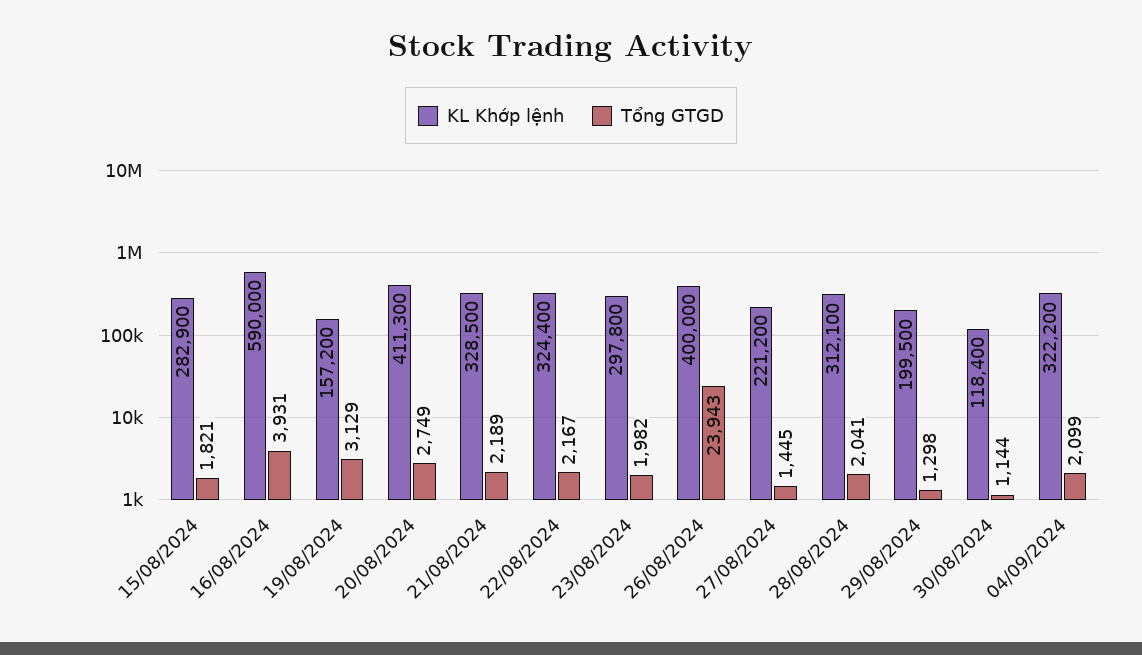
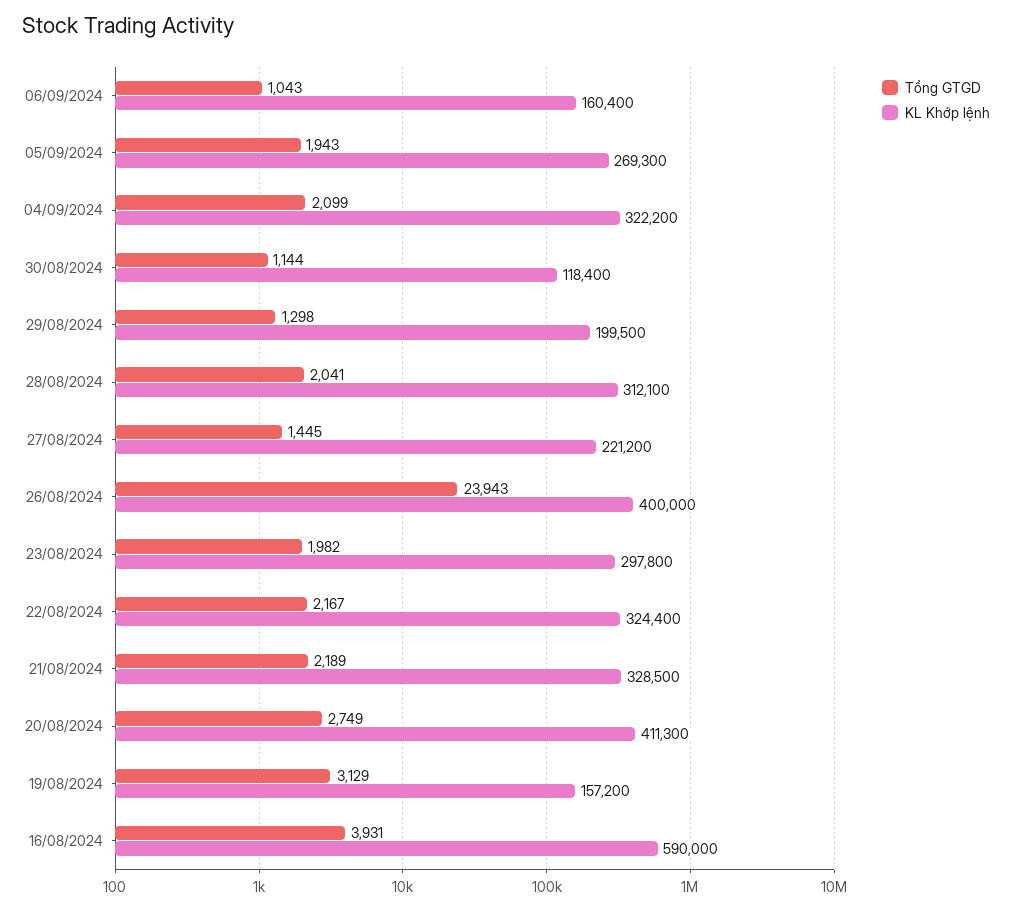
KL Khớp lệnh, 15/08/2024: 282900 -> none
Tổng GTGD, 15/08/2024: 1821 -> none
Tổng GTGD, 06/09/2024: none -> 1043
KL Khớp lệnh, 06/09/2024: none -> 160400
Tổng GTGD, 05/09/2024: none -> 1943
KL Khớp lệnh, 05/09/2024: none -> 269300

